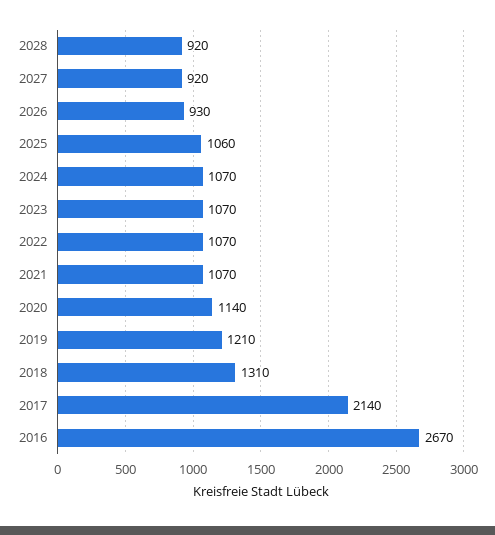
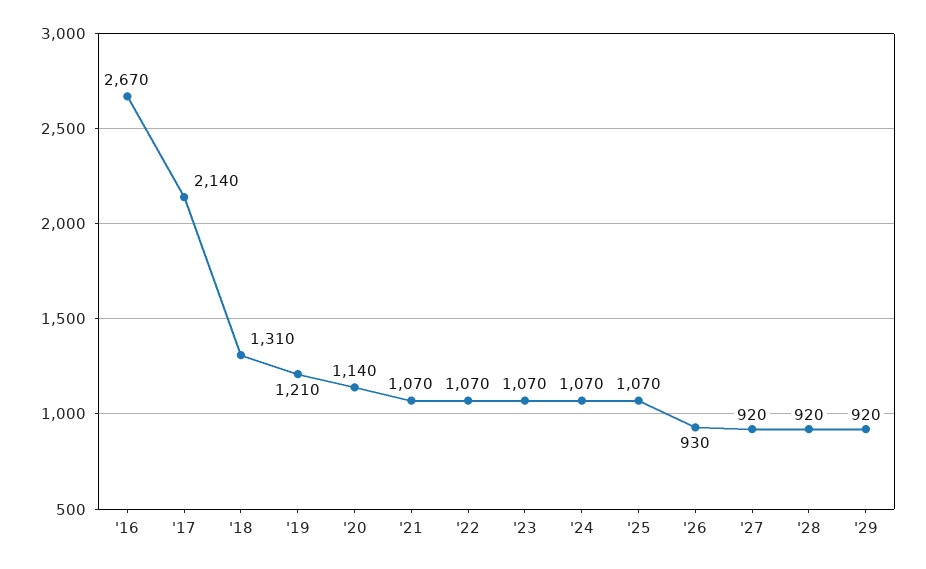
2025: 1060 -> 1070
'29: none -> 920

